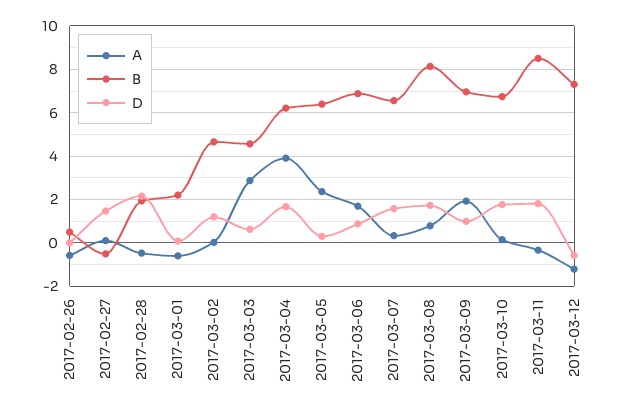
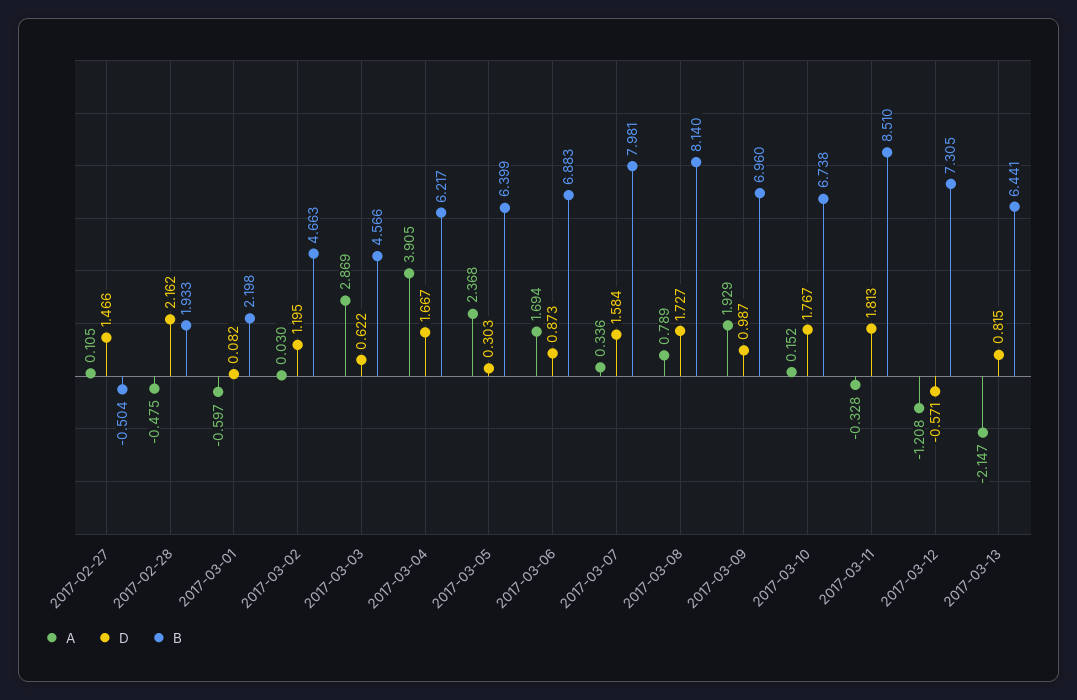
A, 2017-02-26: -0.5 -> none
B, 2017-02-26: 0.5 -> none
D, 2017-02-26: 0 -> none
B, 2017-03-07: 6.5 -> 7.981
A, 2017-03-13: none -> -2.147
D, 2017-03-13: none -> 0.815
B, 2017-03-13: none -> 6.441

